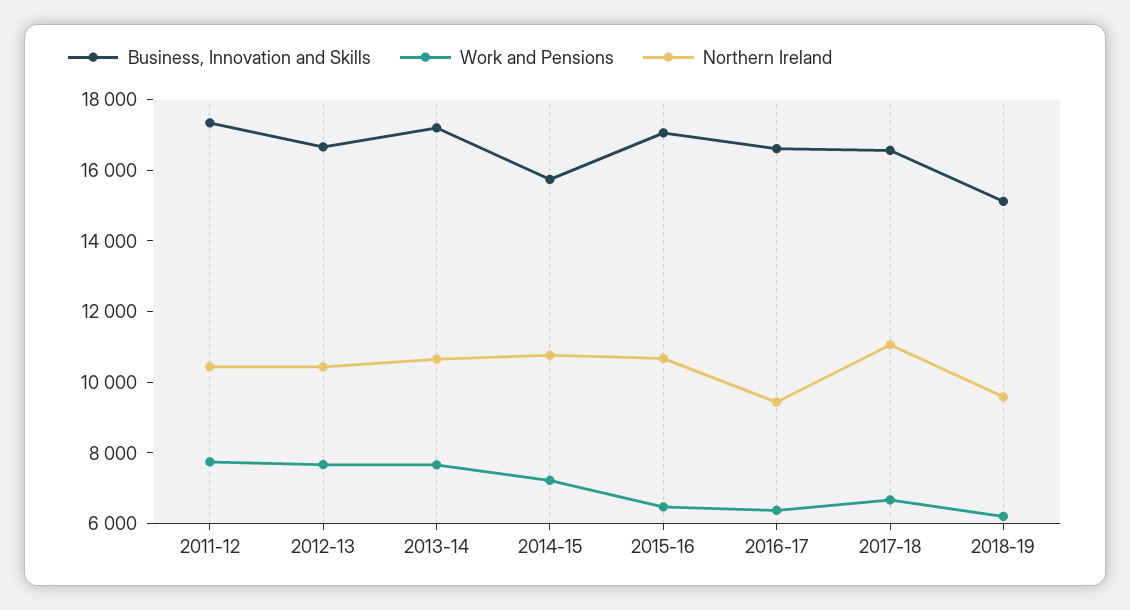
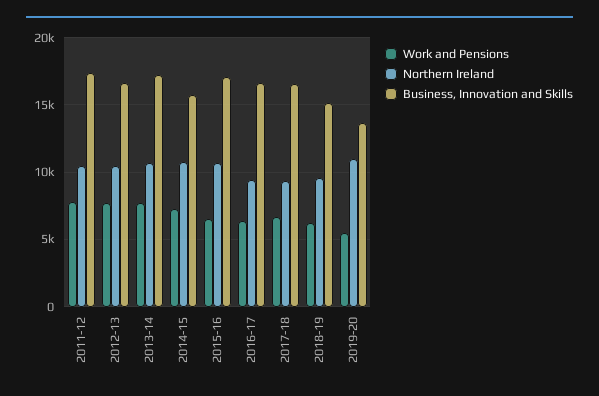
Northern Ireland, 2017-18: 11000 -> 9500
Work and Pensions, 2019-20: none -> 5500
Northern Ireland, 2019-20: none -> 11000
Business, Innovation and Skills, 2019-20: none -> 13500

